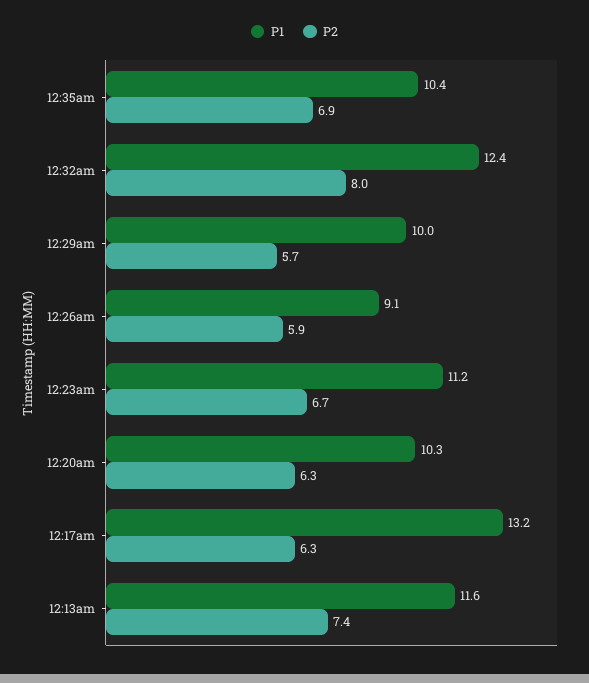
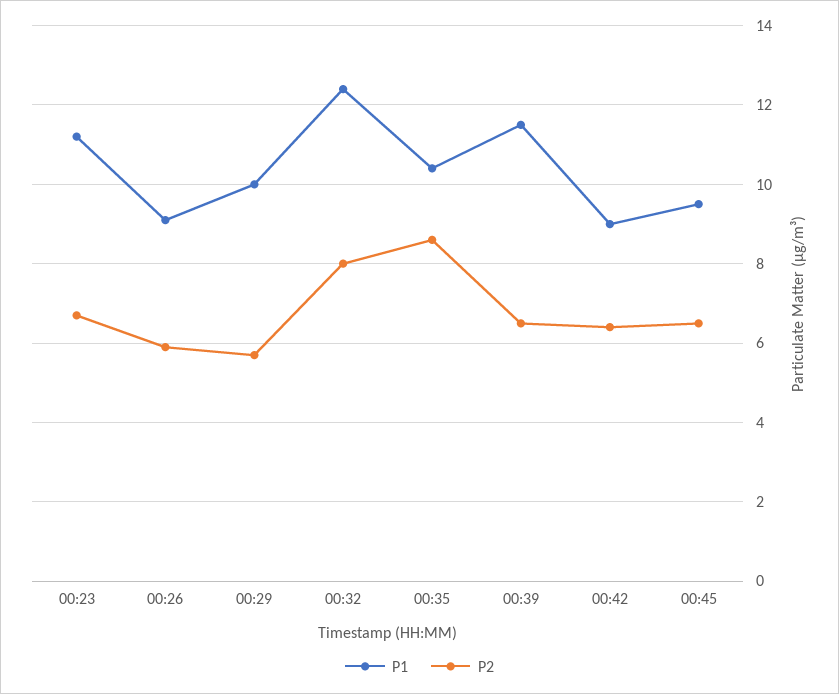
P2, 12:35am: 6.9 -> 8.5
P1, 12:20am: 10.3 -> none
P2, 12:20am: 6.3 -> none
P1, 12:17am: 13.2 -> none
P2, 12:17am: 6.3 -> none
P1, 12:13am: 11.6 -> none
P2, 12:13am: 7.4 -> none
P1, 00:39: none -> 11.5
P2, 00:39: none -> 6.5
P1, 00:42: none -> 9
P2, 00:42: none -> 6.5
P1, 00:45: none -> 9.5
P2, 00:45: none -> 6.5

